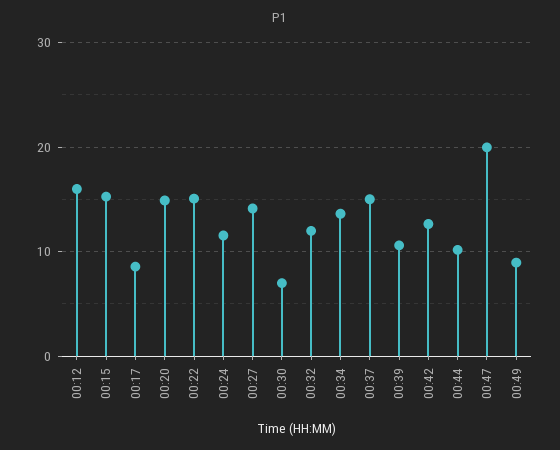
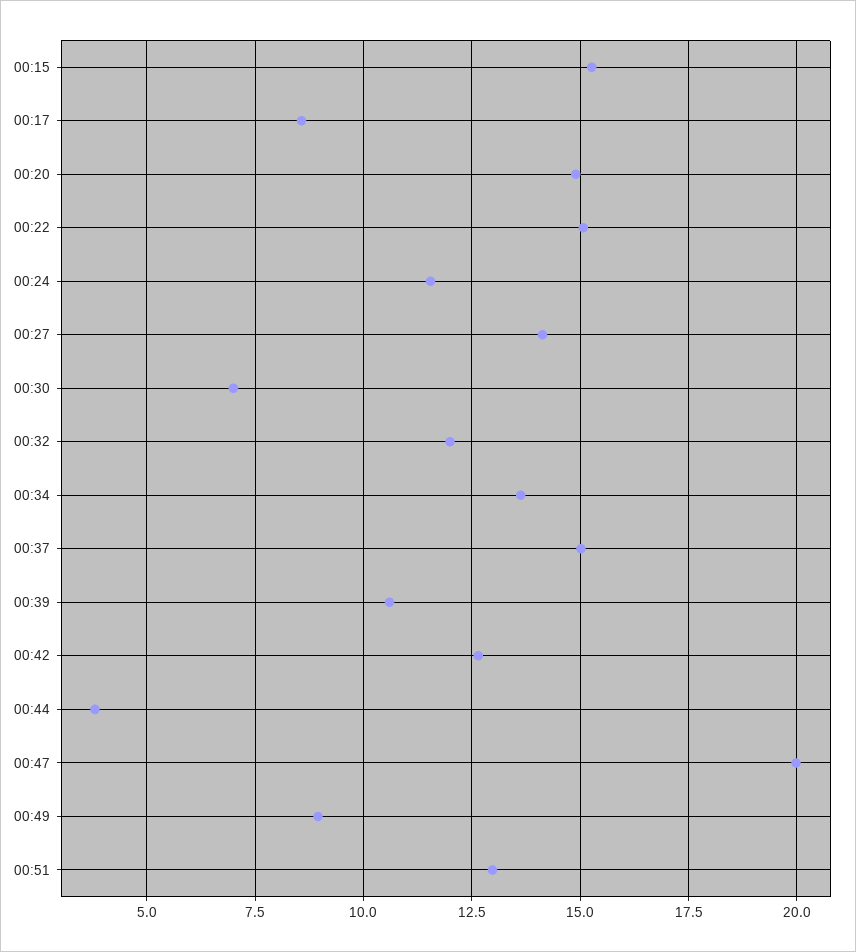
00:12: 16 -> none
00:44: 10 -> 3.75
00:51: none -> 13

